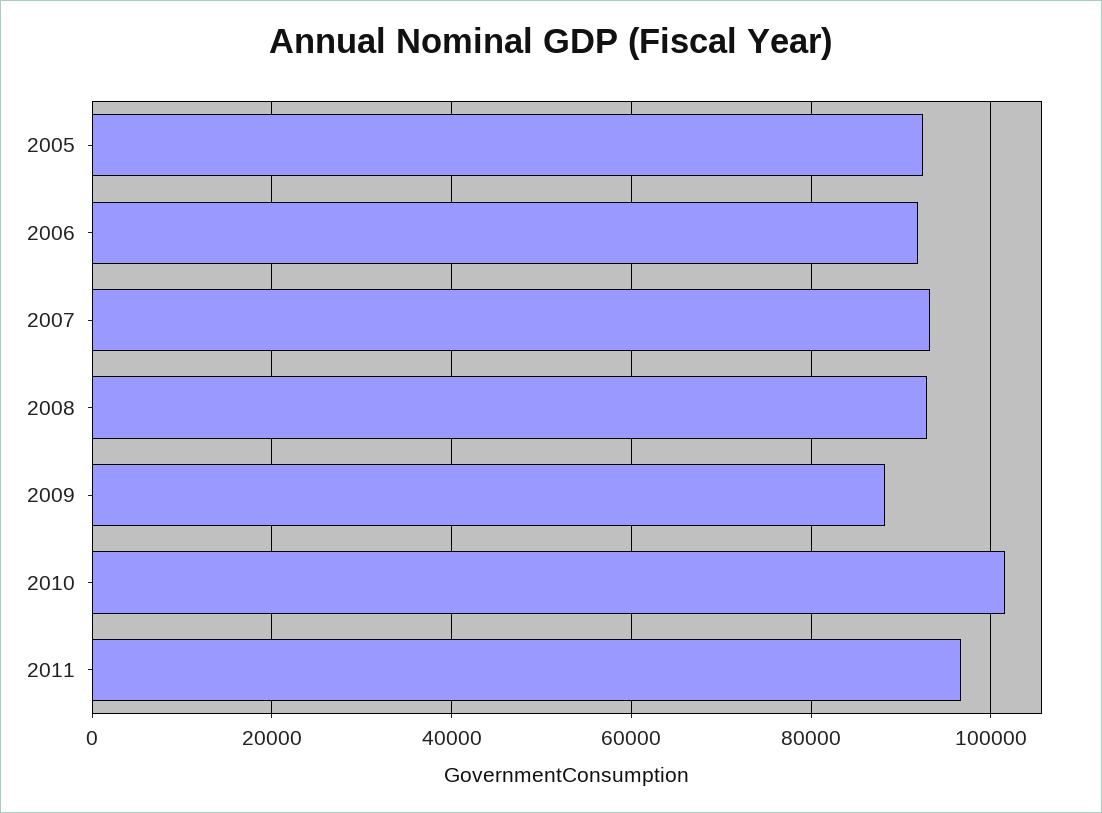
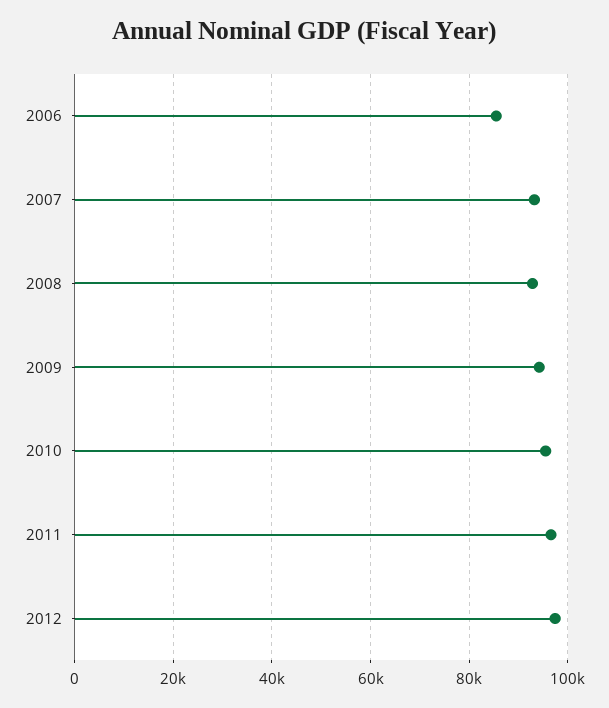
2005: 92000 -> none
2006: 92000 -> 86000
2009: 88000 -> 94000
2010: 102000 -> 96000
2012: none -> 98000

